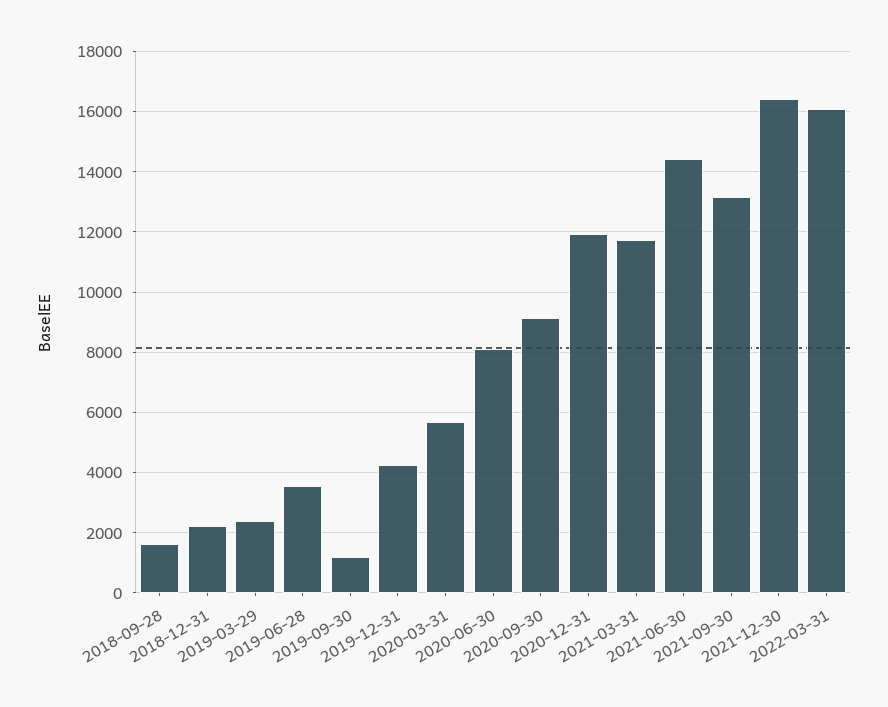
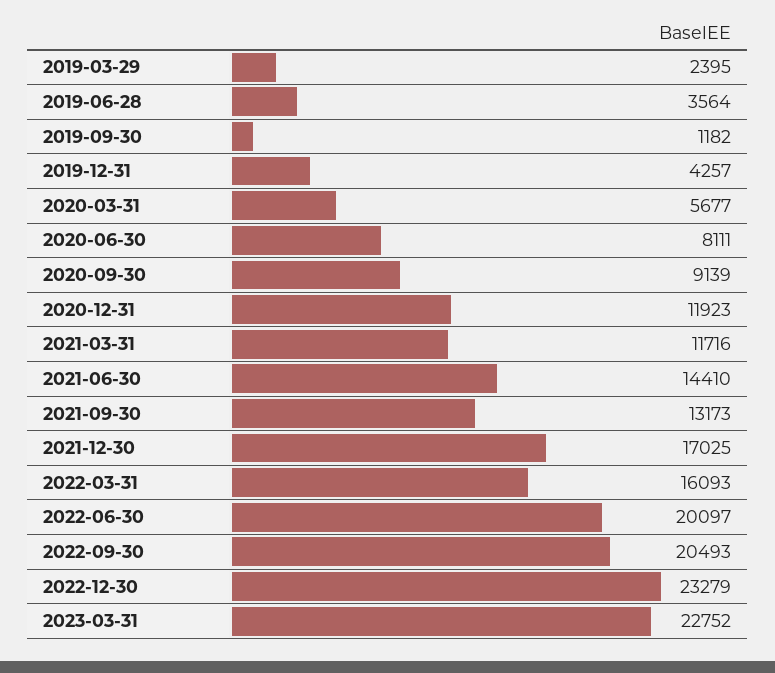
2018-09-28: 1600 -> none
2018-12-31: 2200 -> none
2021-12-30: 16400 -> 17025
2022-06-30: none -> 20097
2022-09-30: none -> 20493
2022-12-30: none -> 23279
2023-03-31: none -> 22752

